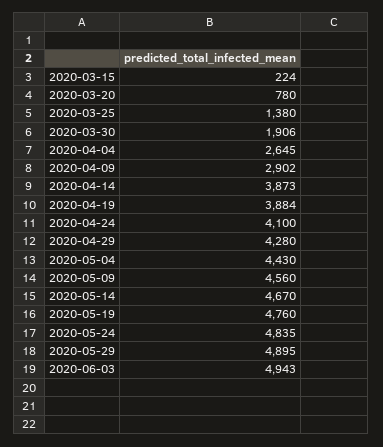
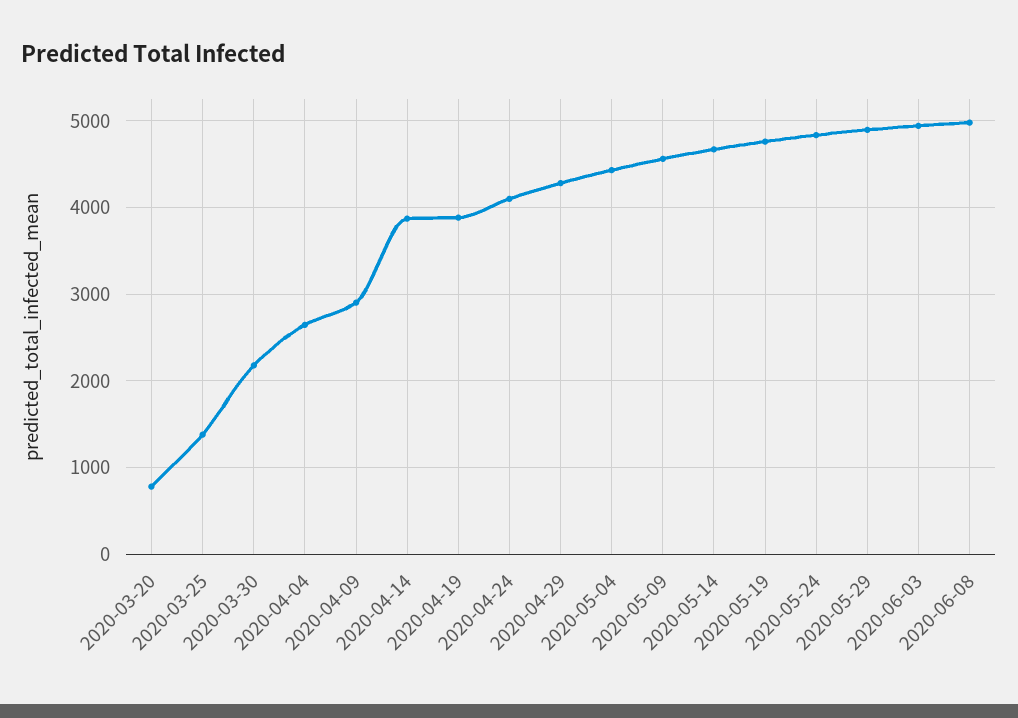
2020-03-15: 224 -> none
2020-03-30: 1906 -> 2200
2020-06-08: none -> 5000

